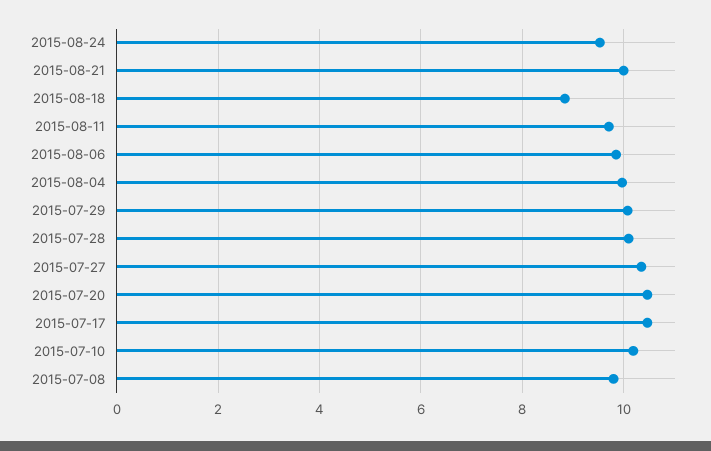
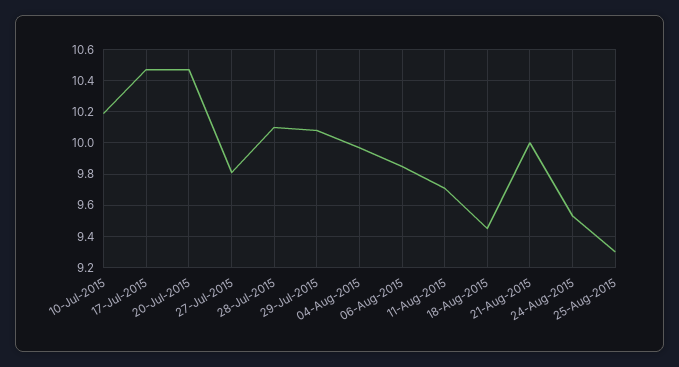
2015-08-18: 8.8 -> 9.45
2015-07-27: 10.4 -> 9.8
2015-07-08: 9.8 -> none
25-Aug-2015: none -> 9.3

